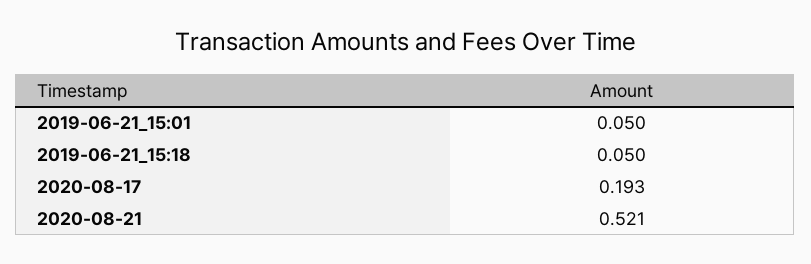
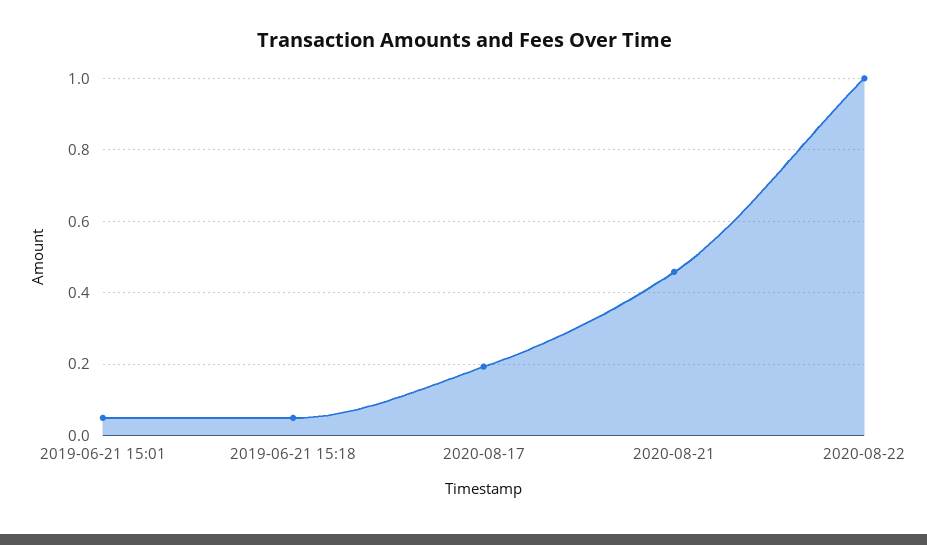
2020-08-21: 0.521 -> 0.46
2020-08-22: none -> 1

